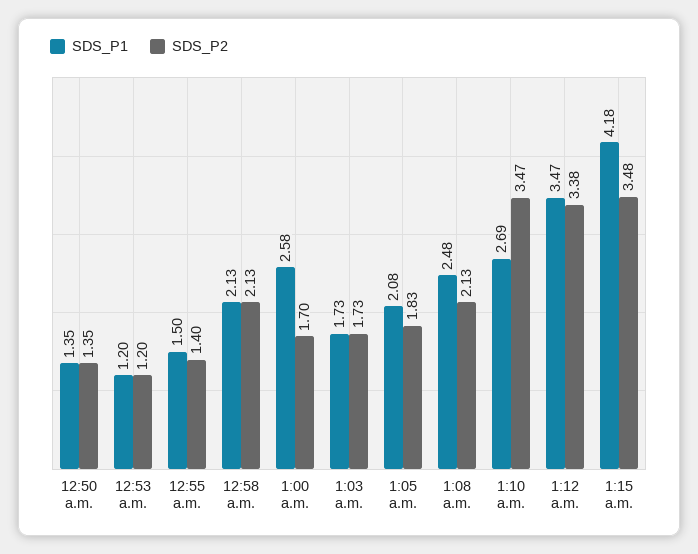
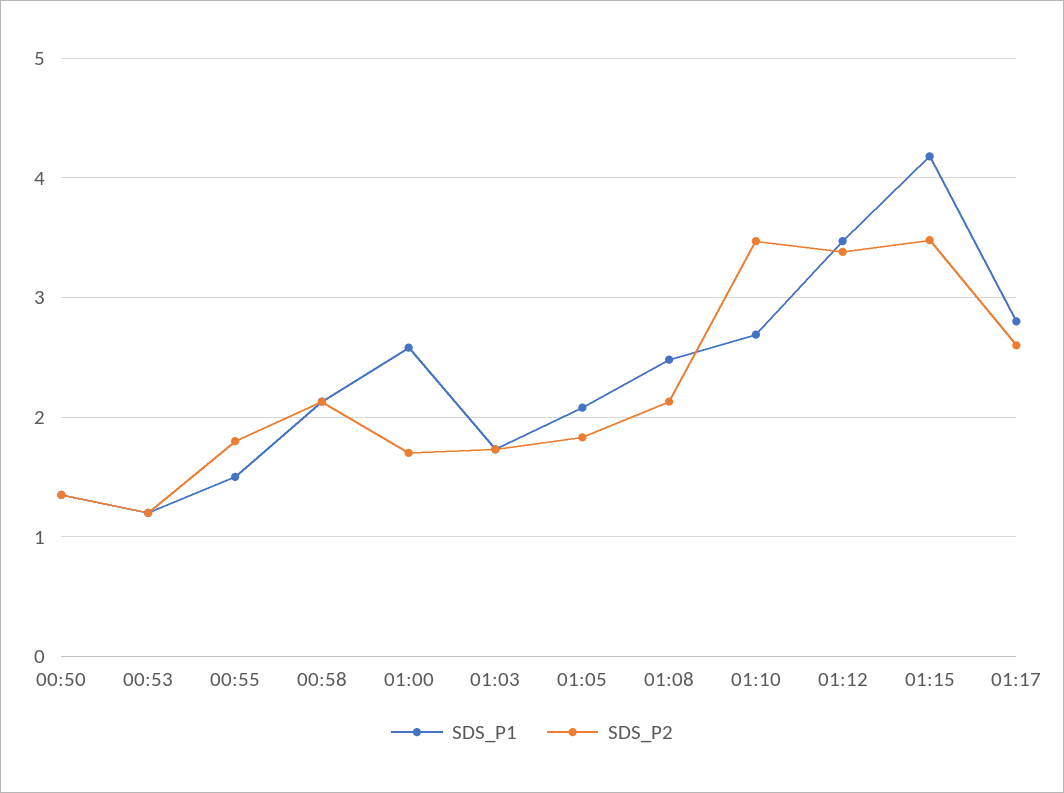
SDS_P2, 12:55 a.m.: 1.4 -> 1.8
SDS_P1, 01:17: none -> 2.8
SDS_P2, 01:17: none -> 2.6

